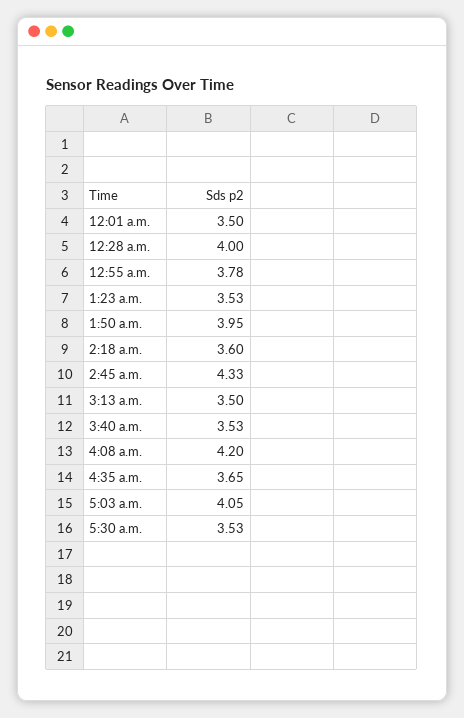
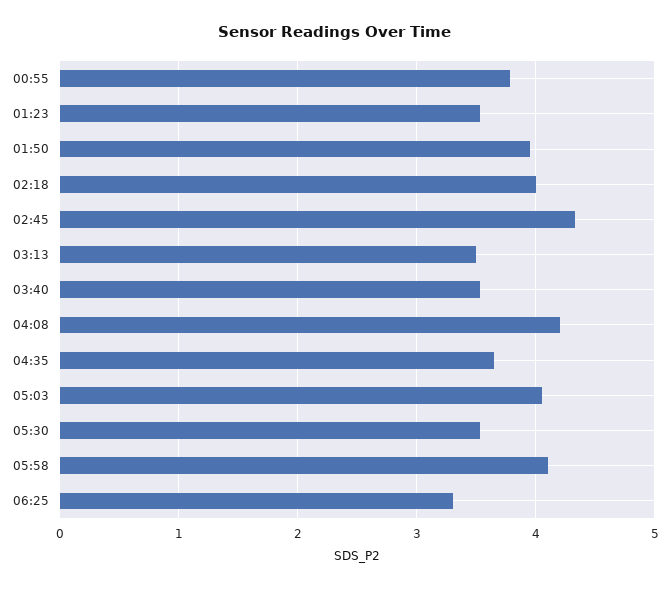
12:01 a.m.: 3.5 -> none
12:28 a.m.: 4 -> none
2:18 a.m.: 3.6 -> 4
05:58: none -> 4.1
06:25: none -> 3.3

